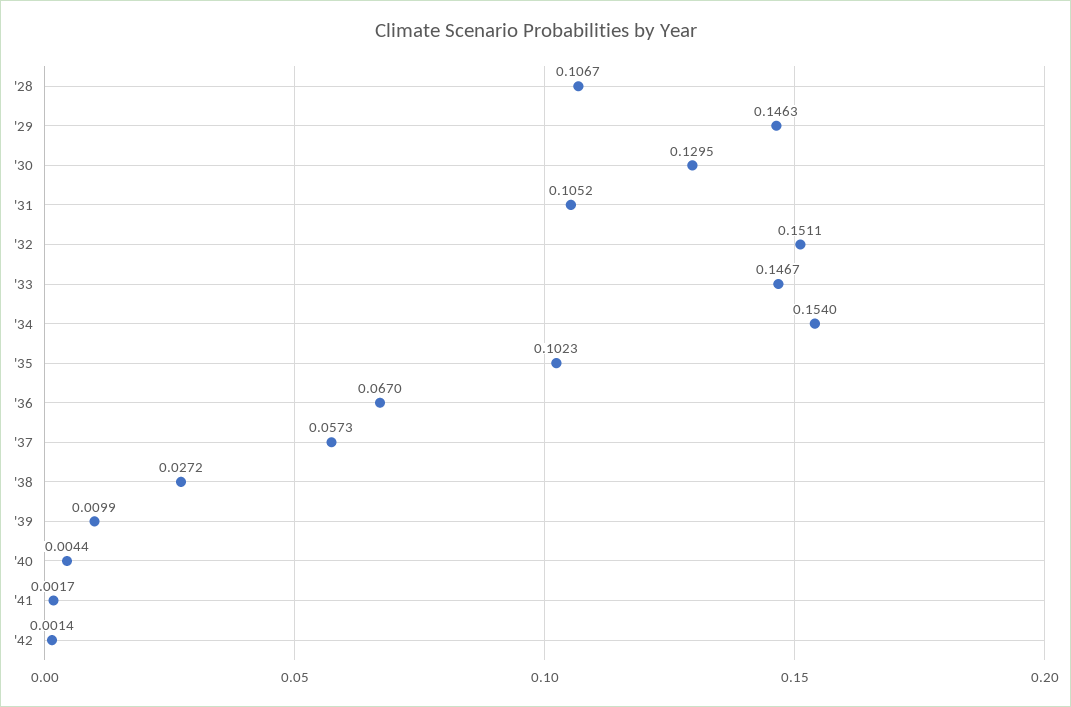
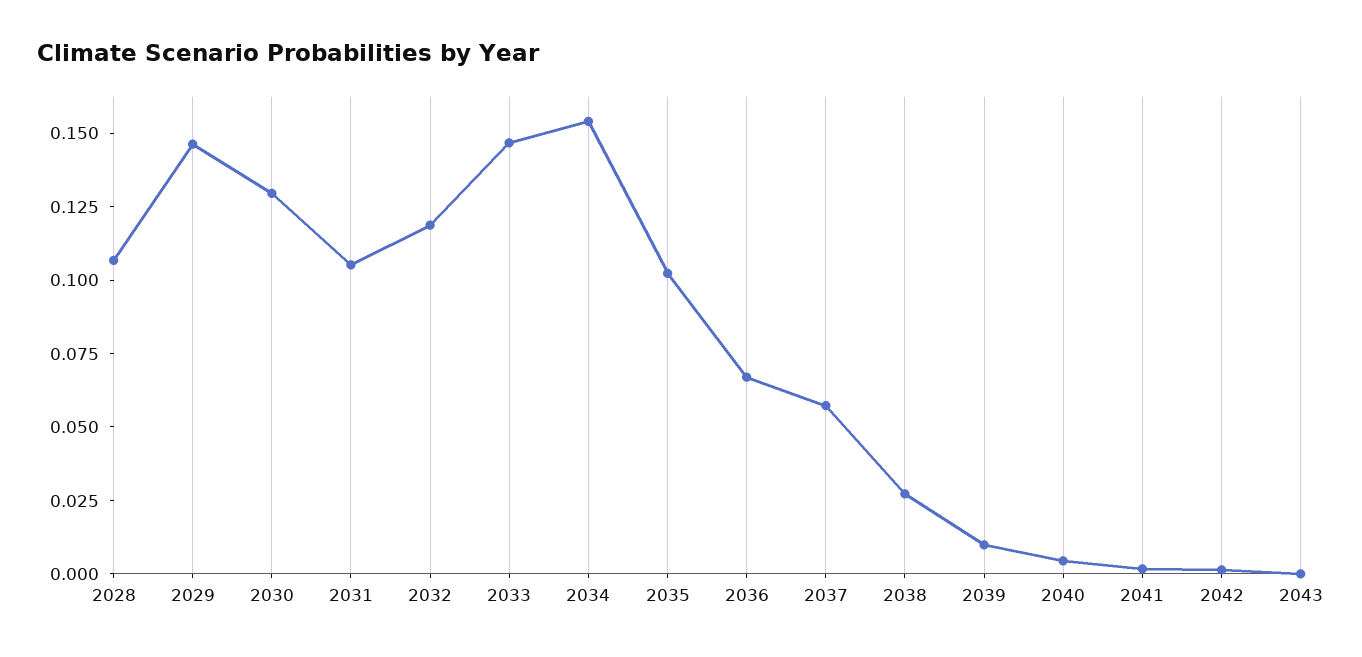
'32: 0.1511 -> 0.12
2043: none -> 0

